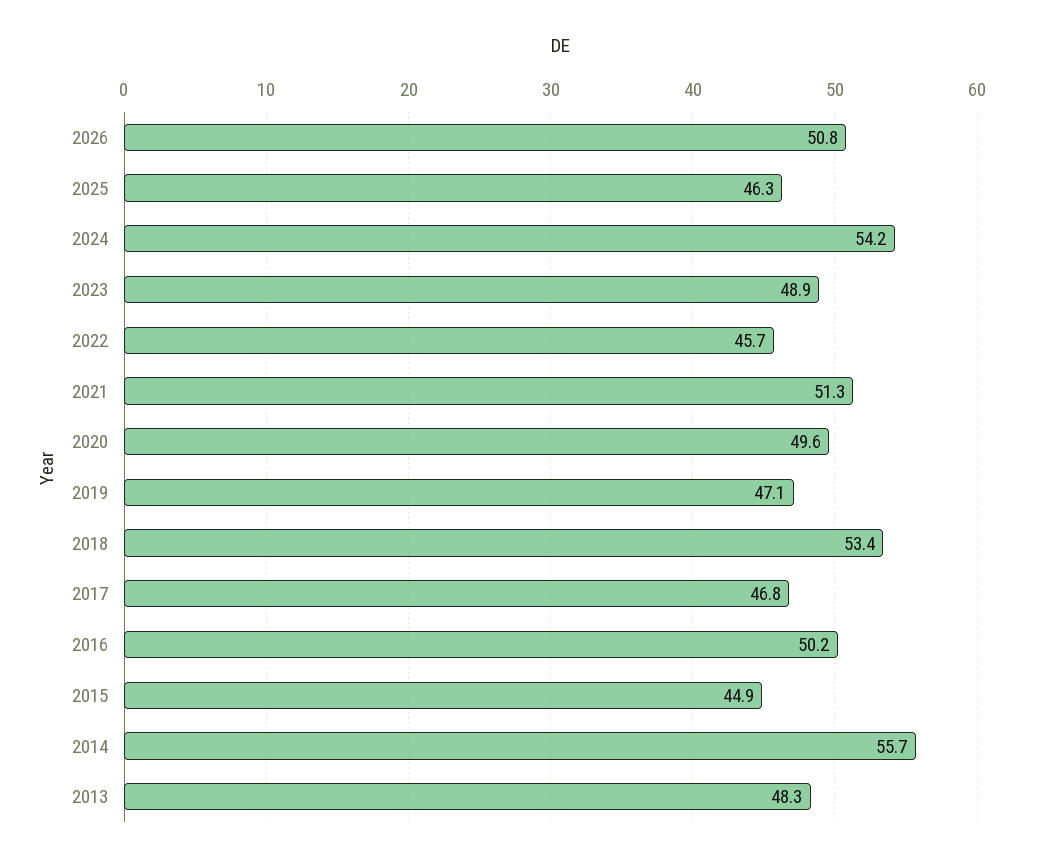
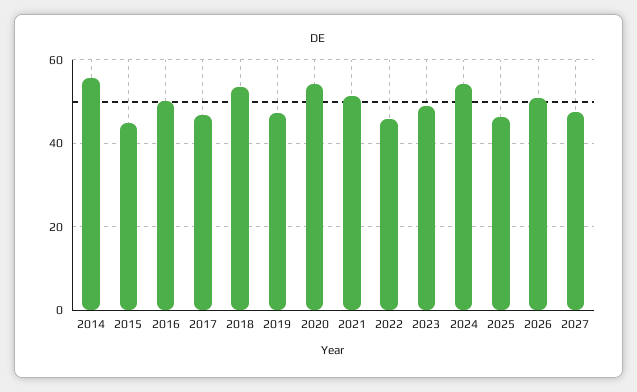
2020: 49.6 -> 54
2013: 48.3 -> none
2027: none -> 48

